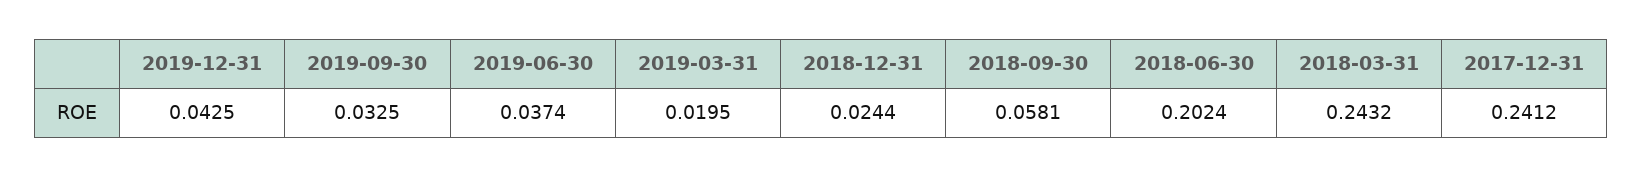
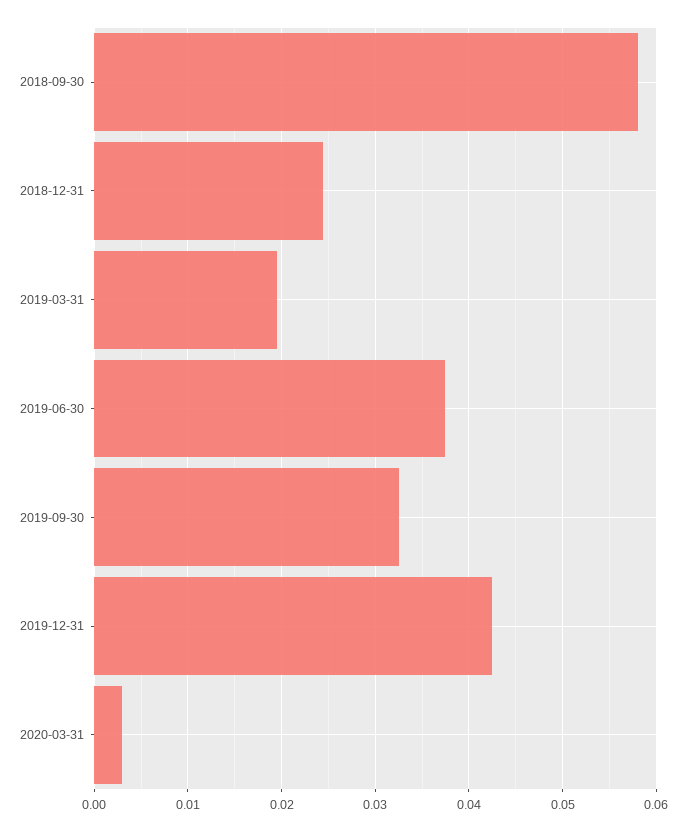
2018-06-30: 0.2024 -> none
2018-03-31: 0.2432 -> none
2017-12-31: 0.2412 -> none
2020-03-31: none -> 0.003

